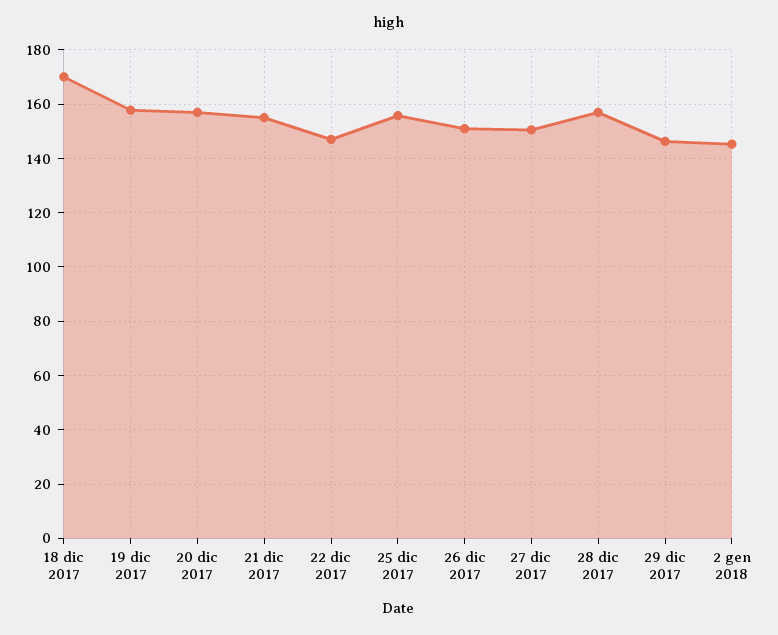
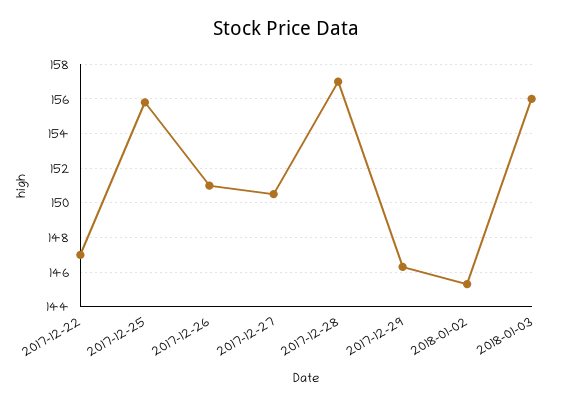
18 dic 2017: 170 -> none
19 dic 2017: 157.5 -> none
20 dic 2017: 157.5 -> none
21 dic 2017: 155 -> none
2018-01-03: none -> 156

